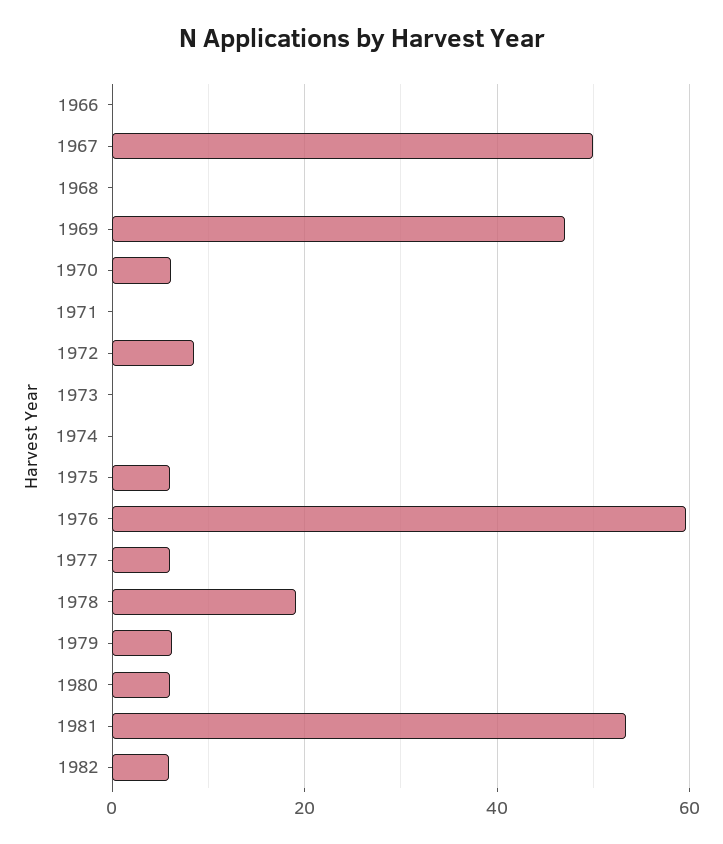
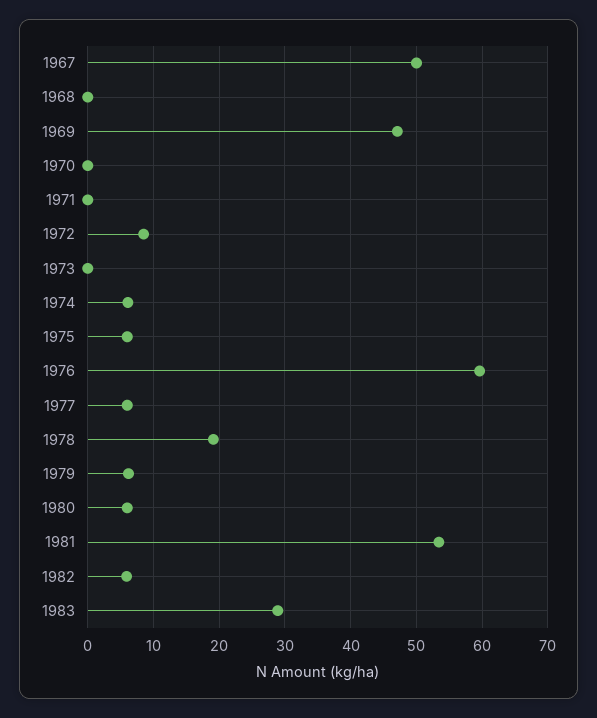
1966: 0 -> none
1970: 6 -> 0
1974: 0 -> 6
1983: none -> 29

